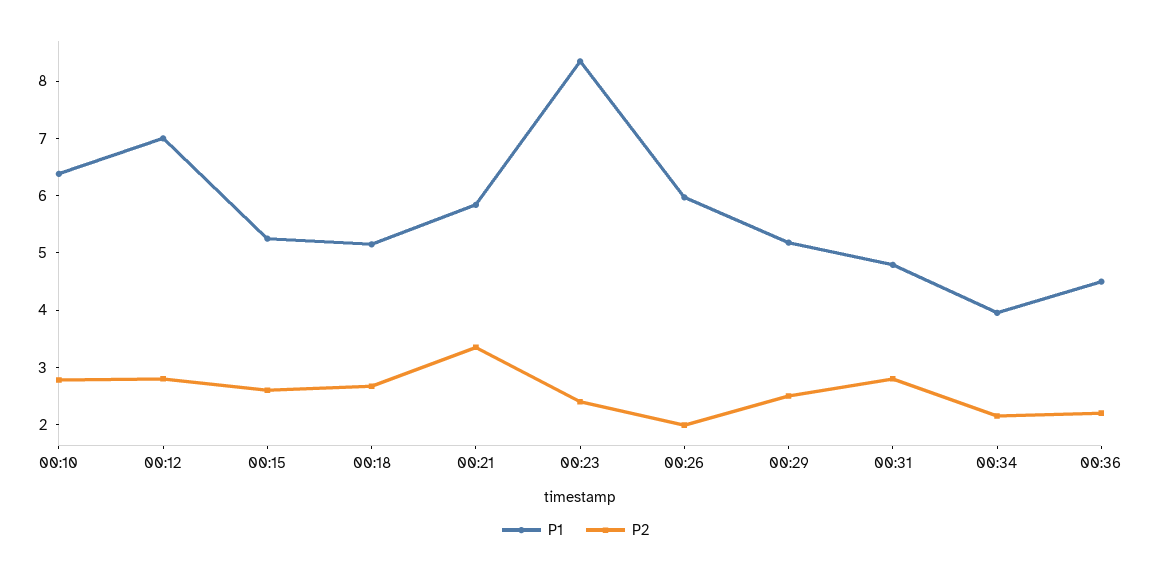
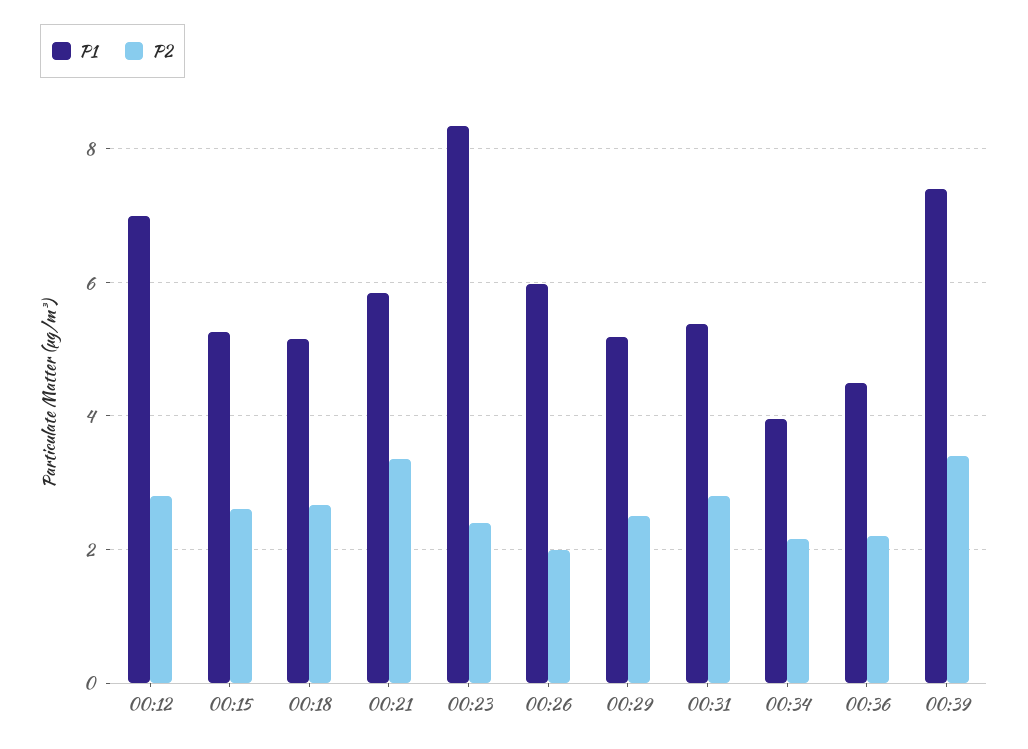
P1, 00:10: 6.4 -> none
P2, 00:10: 2.8 -> none
P1, 00:31: 4.8 -> 5.4
P1, 00:39: none -> 7.4
P2, 00:39: none -> 3.4

